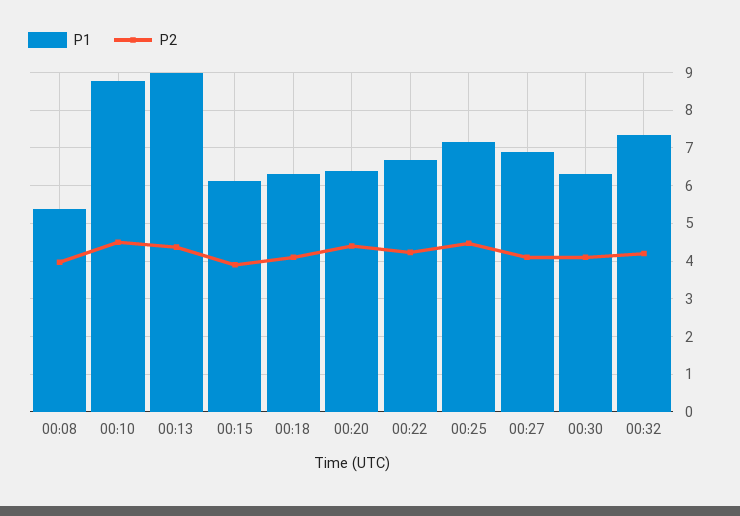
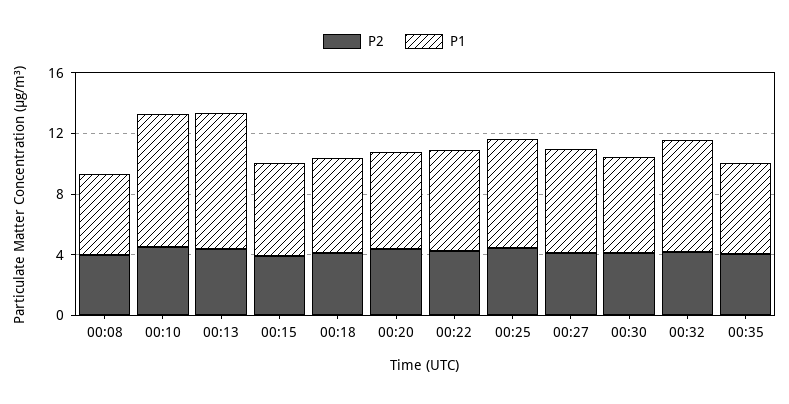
P2, 00:35: none -> 4
P1, 00:35: none -> 6

